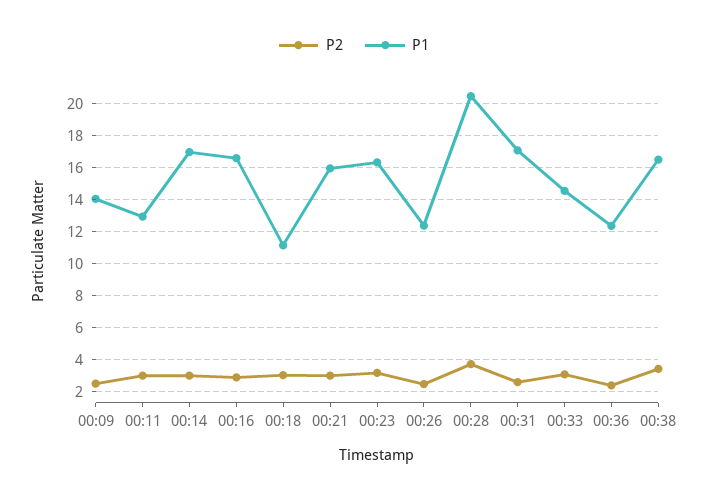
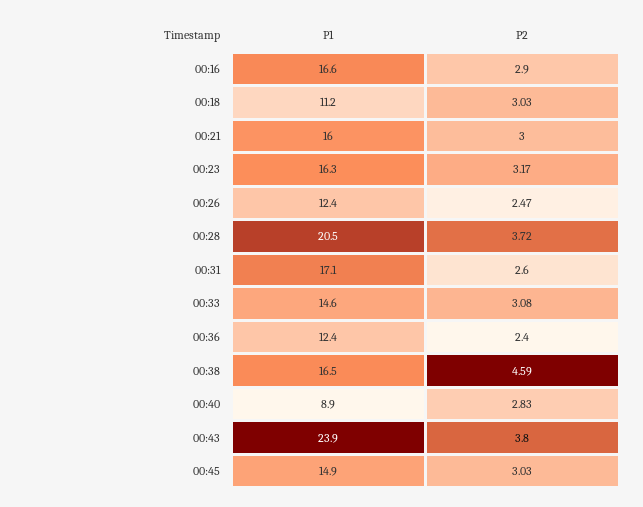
P2, 00:09: 2.5 -> none
P1, 00:09: 14 -> none
P2, 00:11: 3 -> none
P1, 00:11: 13 -> none
P2, 00:14: 3 -> none
P1, 00:14: 17 -> none
P2, 00:38: 3.5 -> 4.59
P1, 00:40: none -> 8.9
P2, 00:40: none -> 2.83
P1, 00:43: none -> 23.9
P2, 00:43: none -> 3.8
P1, 00:45: none -> 14.9
P2, 00:45: none -> 3.03

